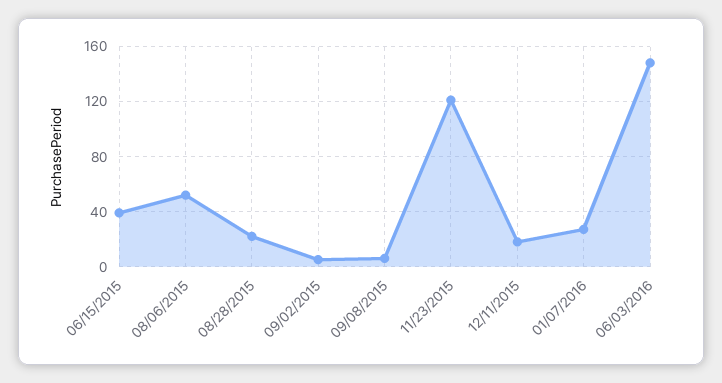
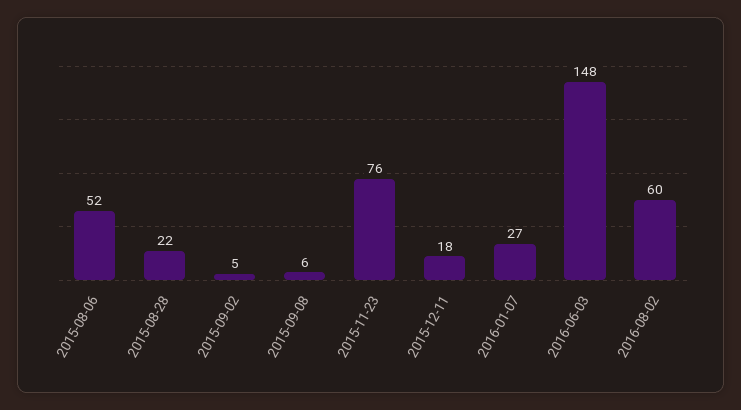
06/15/2015: 40 -> none
11/23/2015: 120 -> 76
2016-08-02: none -> 60

